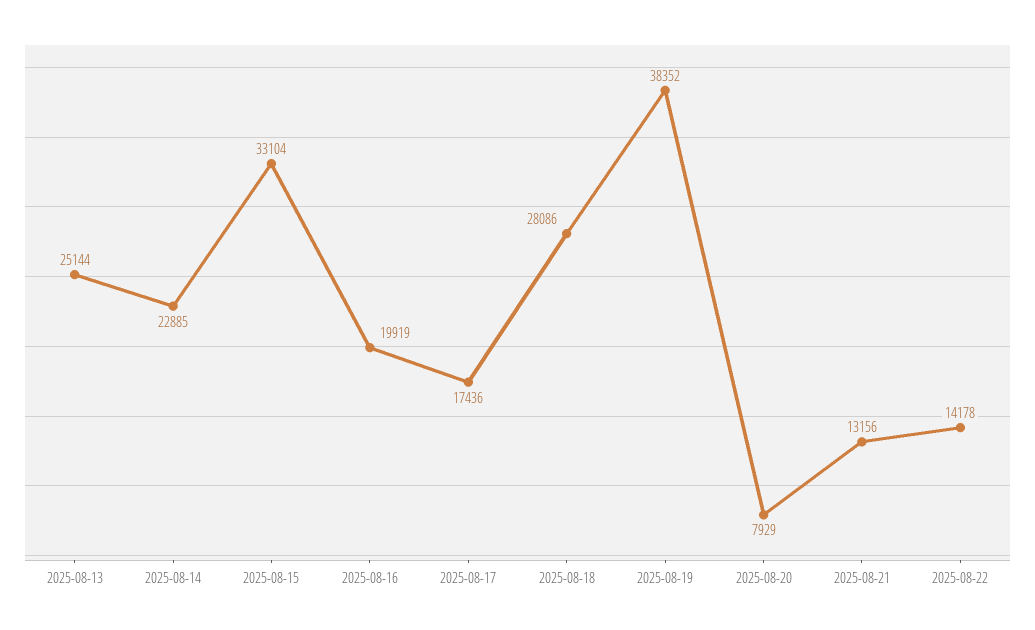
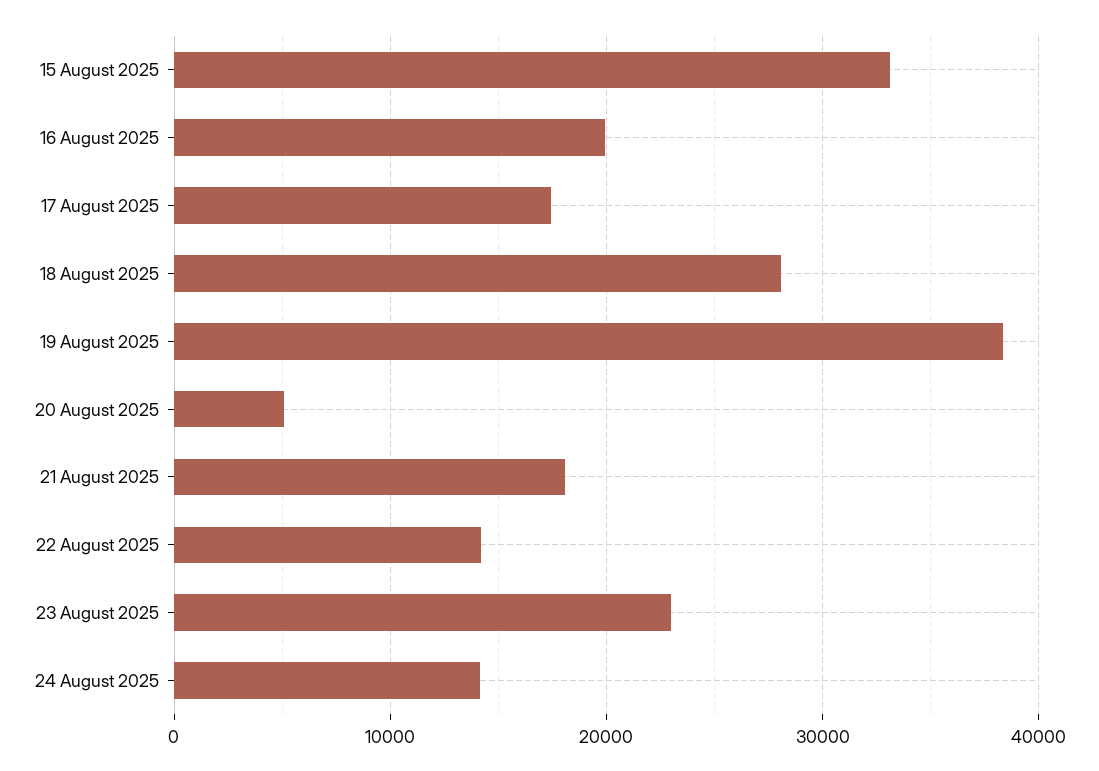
2025-08-13: 25144 -> none
2025-08-14: 22885 -> none
2025-08-20: 7929 -> 5000
2025-08-21: 13156 -> 18000
23 August 2025: none -> 23000
24 August 2025: none -> 14000

